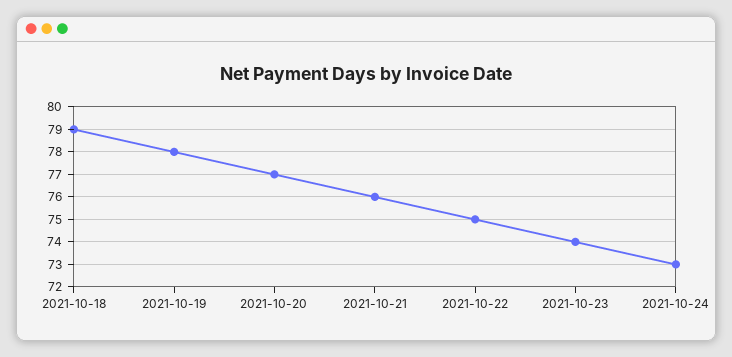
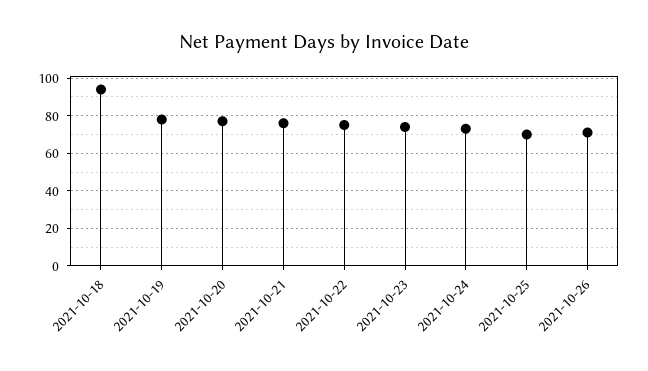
2021-10-18: 79 -> 95
2021-10-25: none -> 70
2021-10-26: none -> 70

